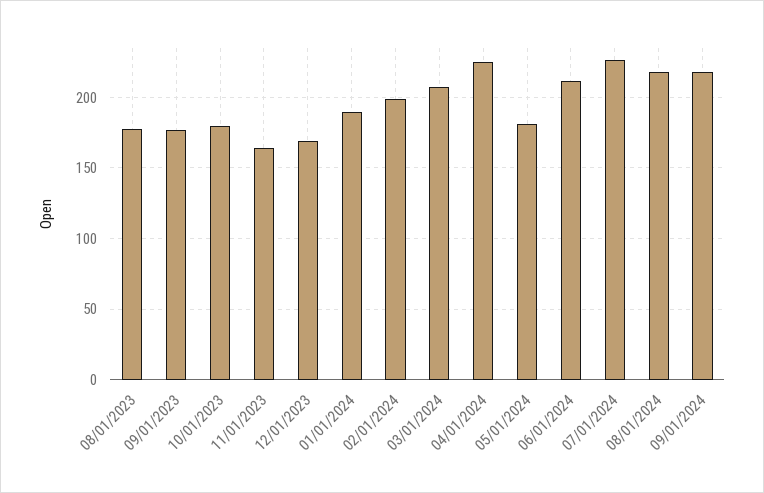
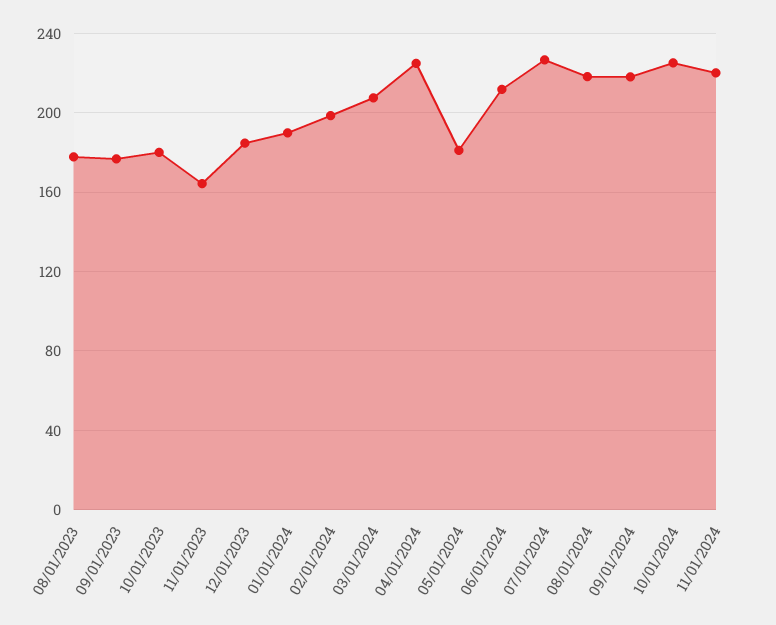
12/01/2023: 170 -> 185
10/01/2024: none -> 225
11/01/2024: none -> 220

